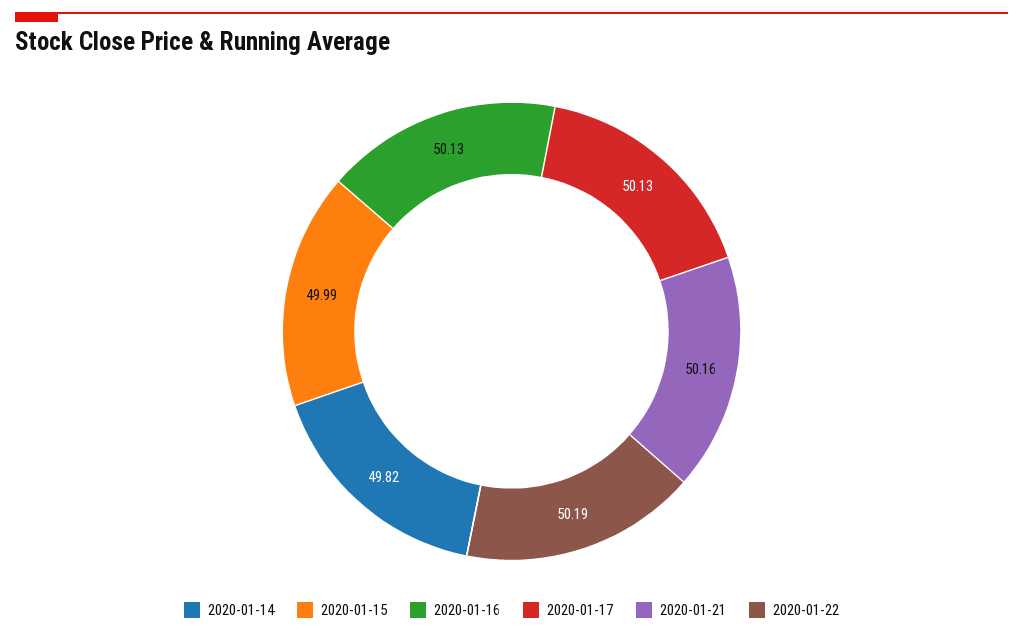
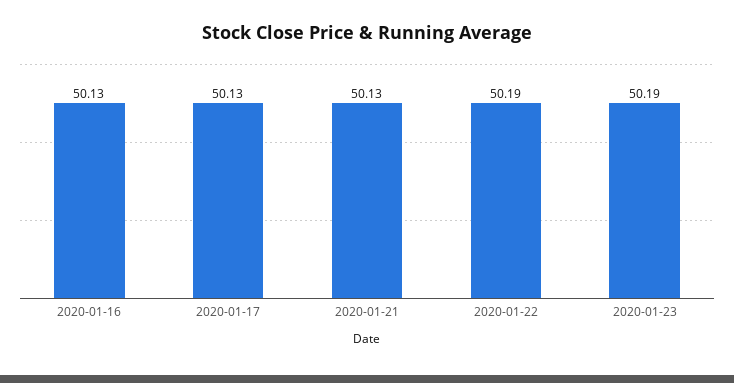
2020-01-14: 49.82 -> none
2020-01-15: 49.99 -> none
2020-01-21: 50.16 -> 50.13
2020-01-23: none -> 50.19

